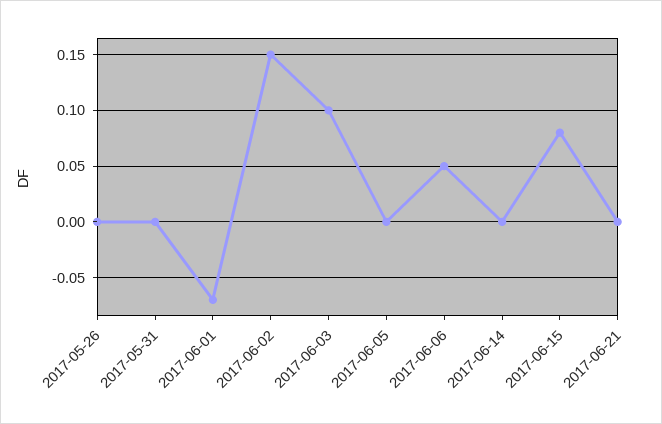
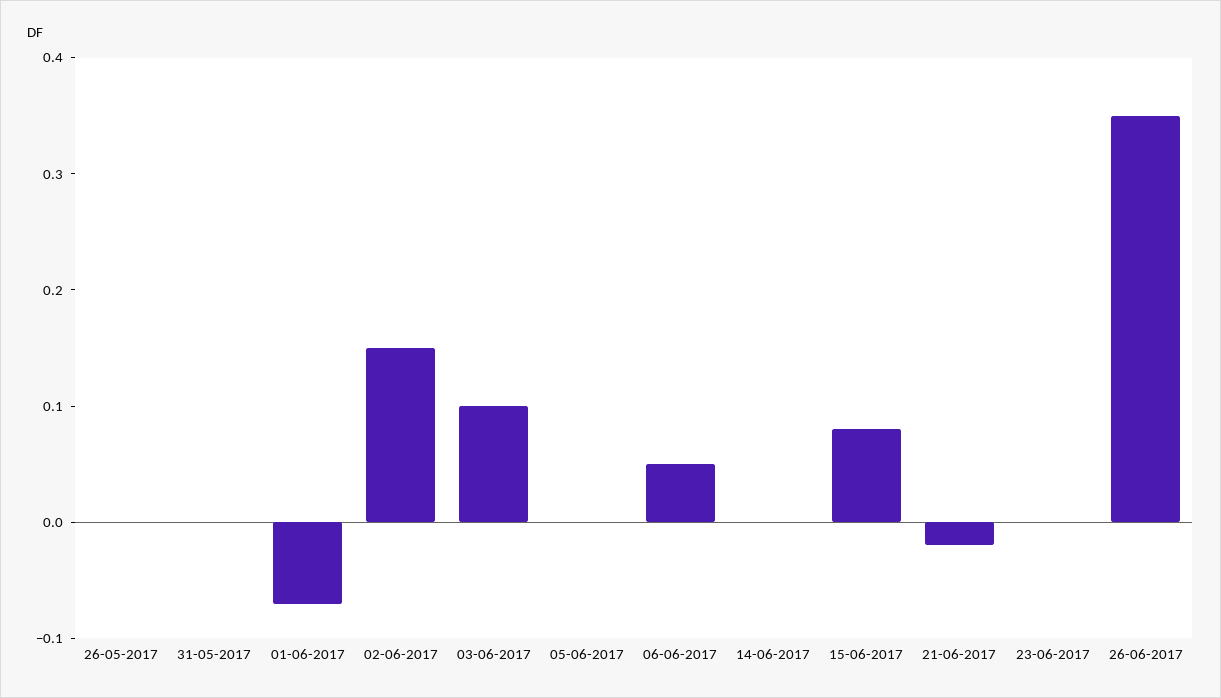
2017-06-21: 0 -> -0.02
23-06-2017: none -> 0
26-06-2017: none -> 0.35

